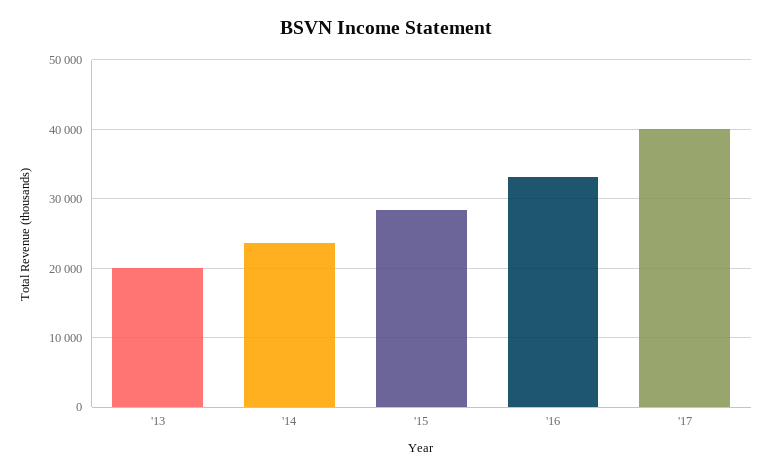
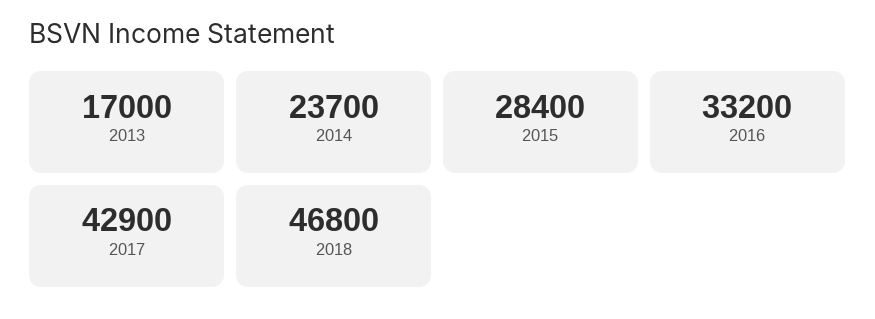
'13: 20000 -> 17000
'17: 40000 -> 42900
2018: none -> 46800

